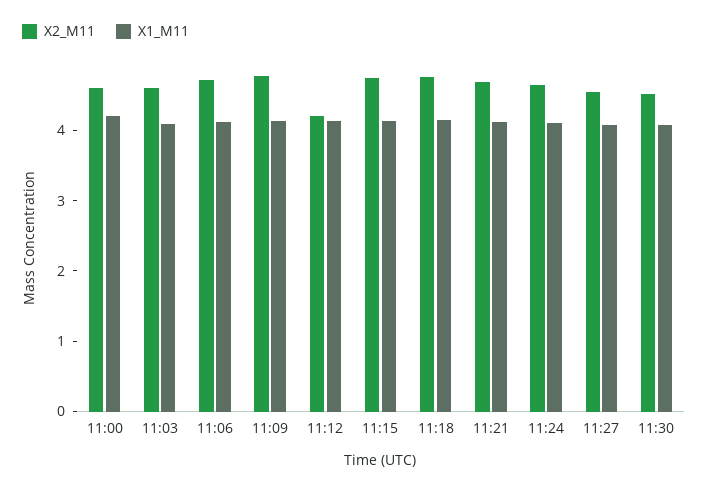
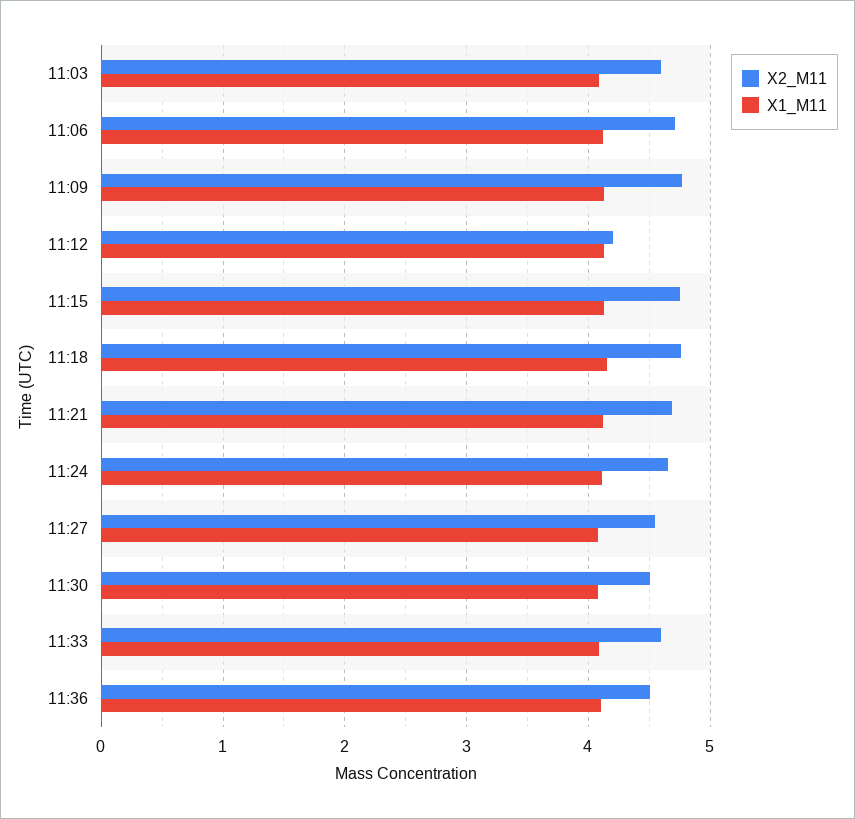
X2_M11, 11:00: 4.6 -> none
X1_M11, 11:00: 4.2 -> none
X2_M11, 11:33: none -> 4.6
X1_M11, 11:33: none -> 4.1
X2_M11, 11:36: none -> 4.5
X1_M11, 11:36: none -> 4.1

